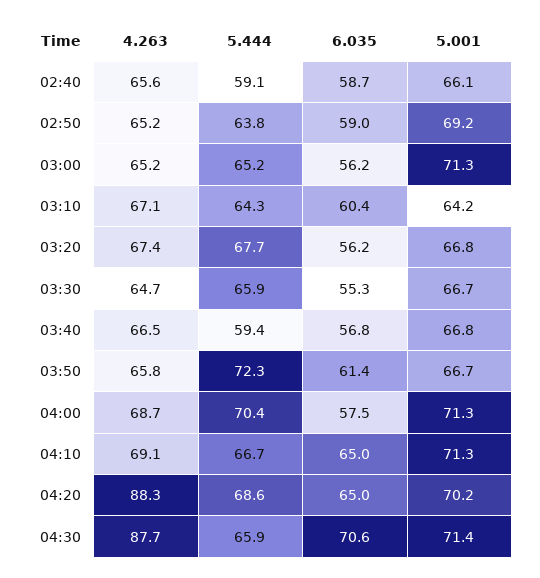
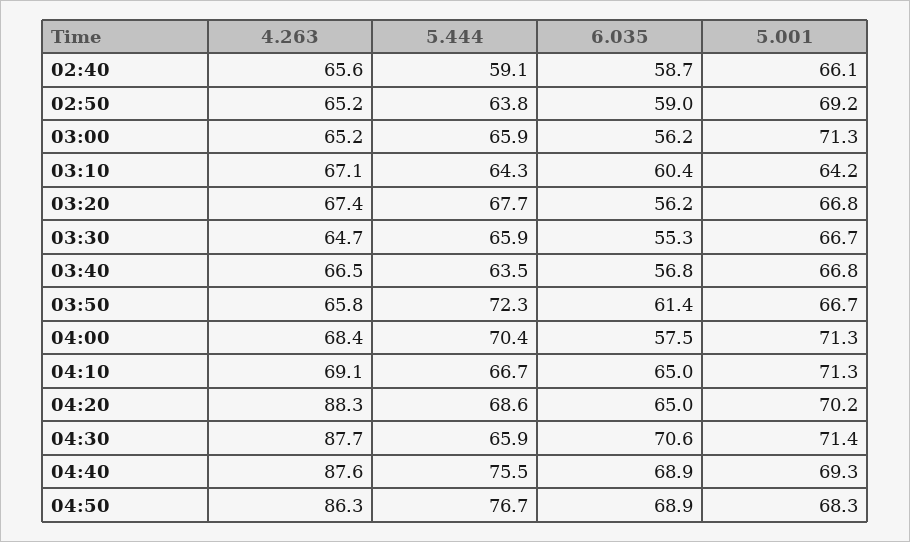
5.444, 03:00: 65.2 -> 65.9
5.444, 03:40: 59.4 -> 63.5
4.263, 04:00: 68.7 -> 68.4
4.263, 04:40: none -> 87.6
5.444, 04:40: none -> 75.5
6.035, 04:40: none -> 68.9
5.001, 04:40: none -> 69.3
4.263, 04:50: none -> 86.3
5.444, 04:50: none -> 76.7
6.035, 04:50: none -> 68.9
5.001, 04:50: none -> 68.3

